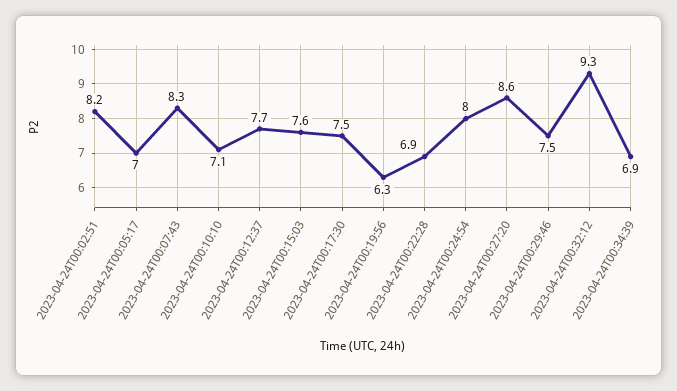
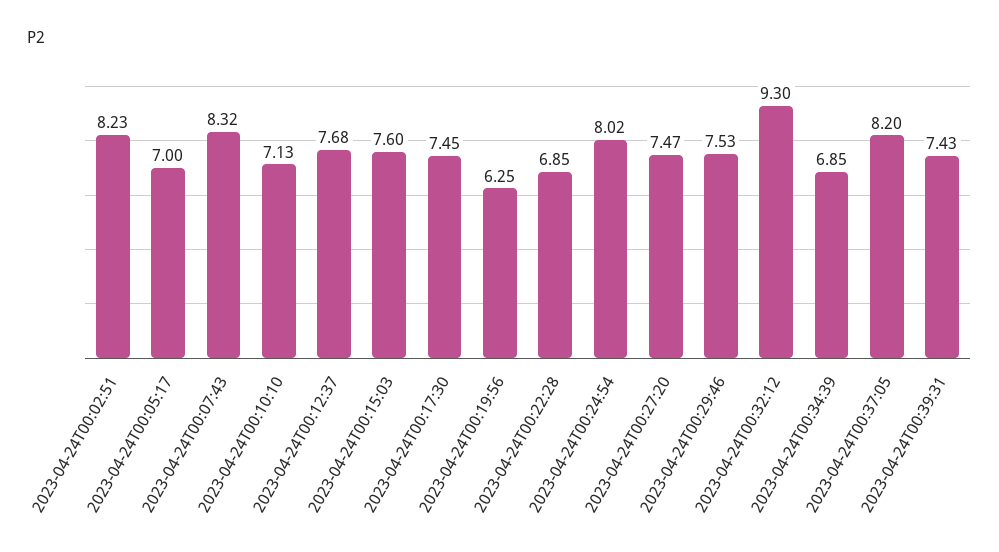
2023-04-24T00:27:20: 8.6 -> 7.47
2023-04-24T00:37:05: none -> 8.2
2023-04-24T00:39:31: none -> 7.43

